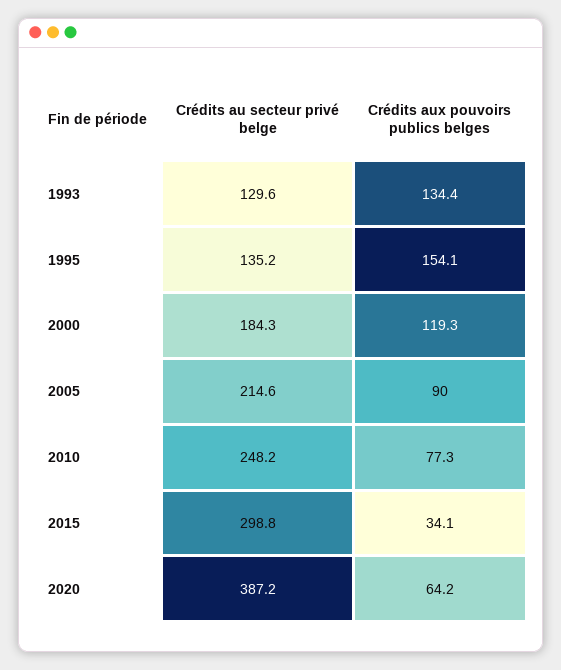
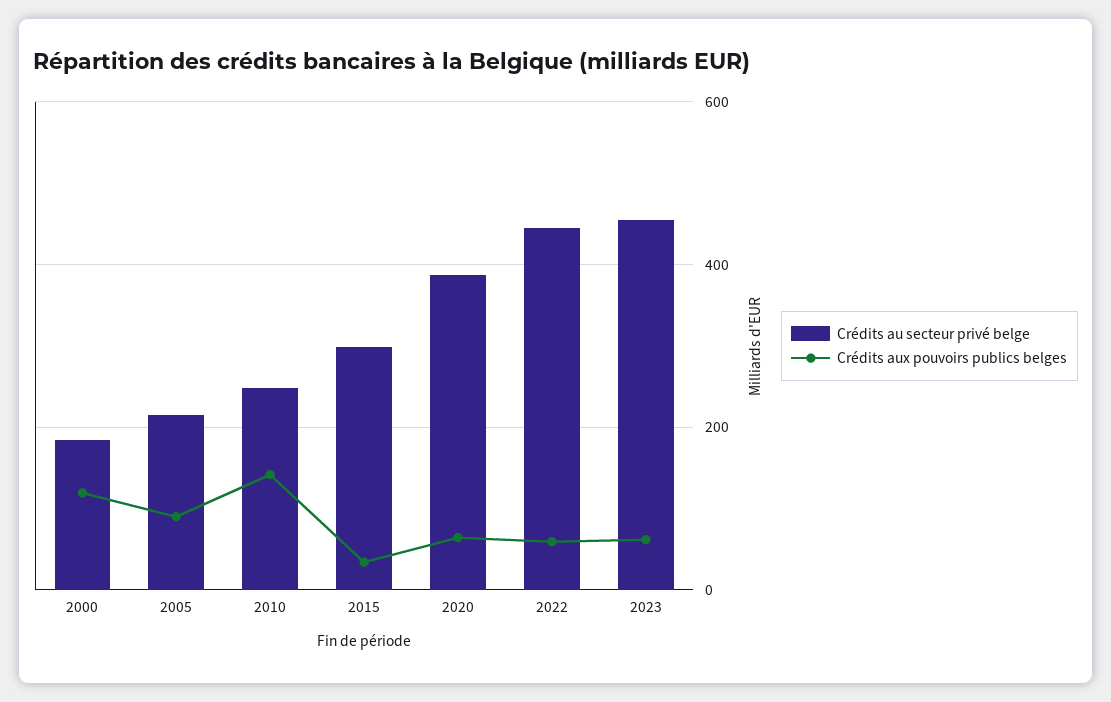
Crédits au secteur privé belge, 1993: 129.6 -> none
Crédits aux pouvoirs publics belges, 1993: 134.4 -> none
Crédits au secteur privé belge, 1995: 135.2 -> none
Crédits aux pouvoirs publics belges, 1995: 154.1 -> none
Crédits aux pouvoirs publics belges, 2010: 77.3 -> 140
Crédits au secteur privé belge, 2022: none -> 440
Crédits aux pouvoirs publics belges, 2022: none -> 60
Crédits au secteur privé belge, 2023: none -> 460
Crédits aux pouvoirs publics belges, 2023: none -> 60

